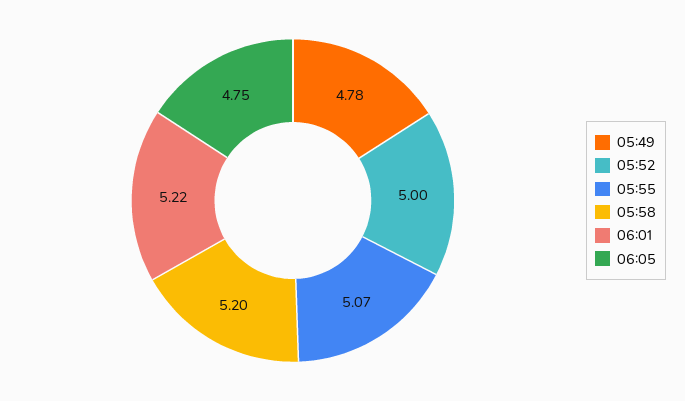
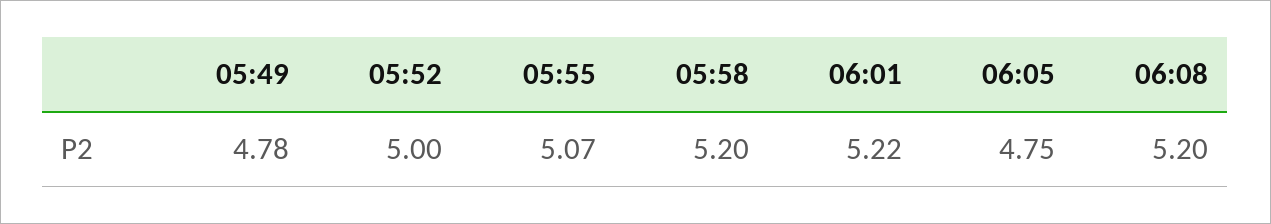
06:08: none -> 5.2

